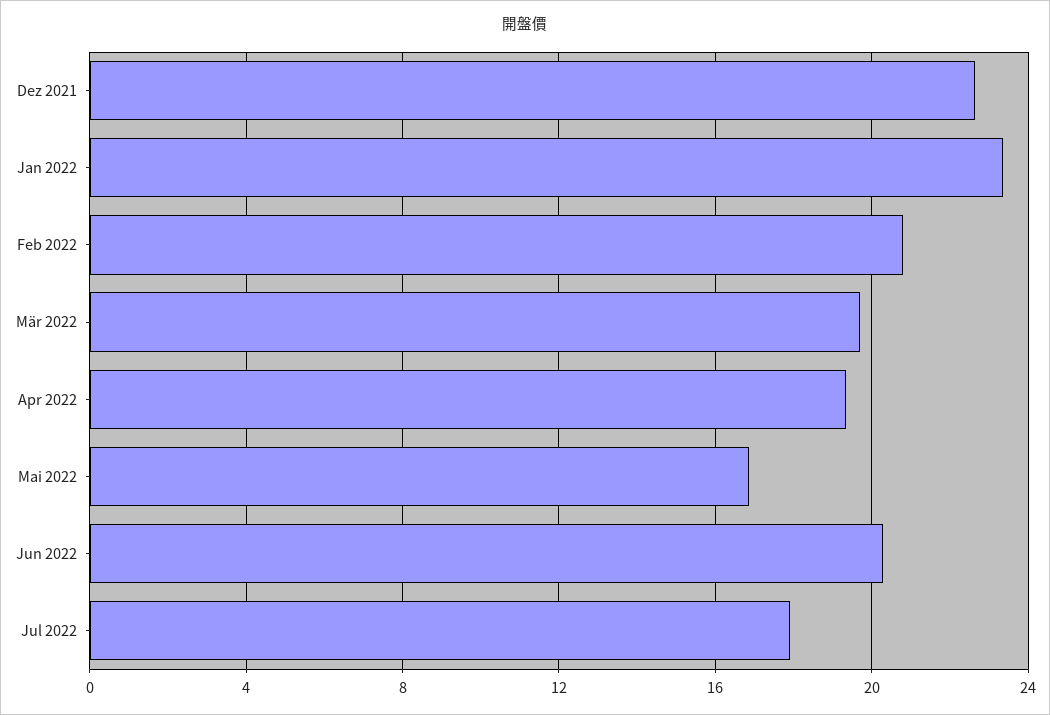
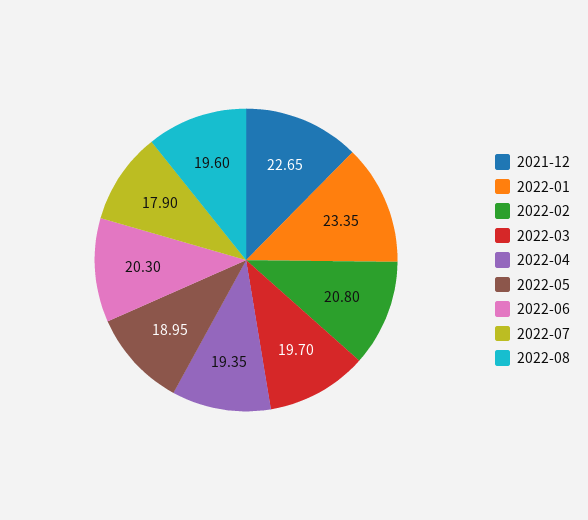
Mai 2022: 17 -> 18.95
2022-08: none -> 19.6

